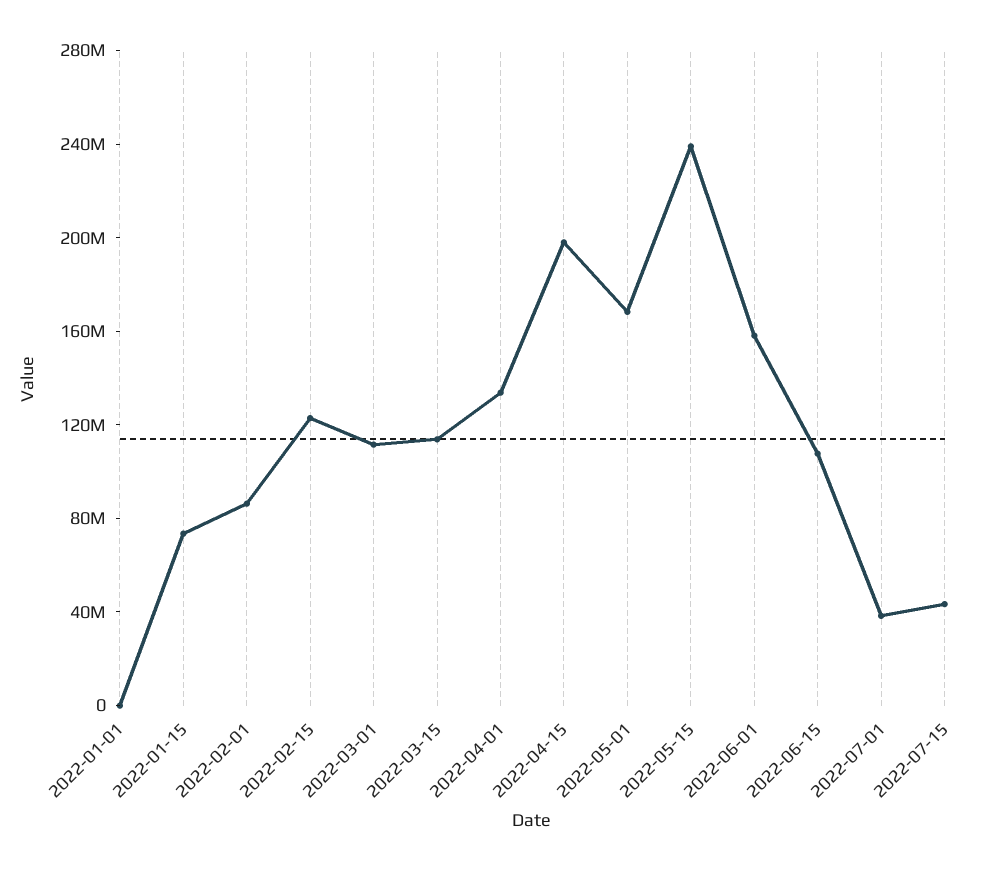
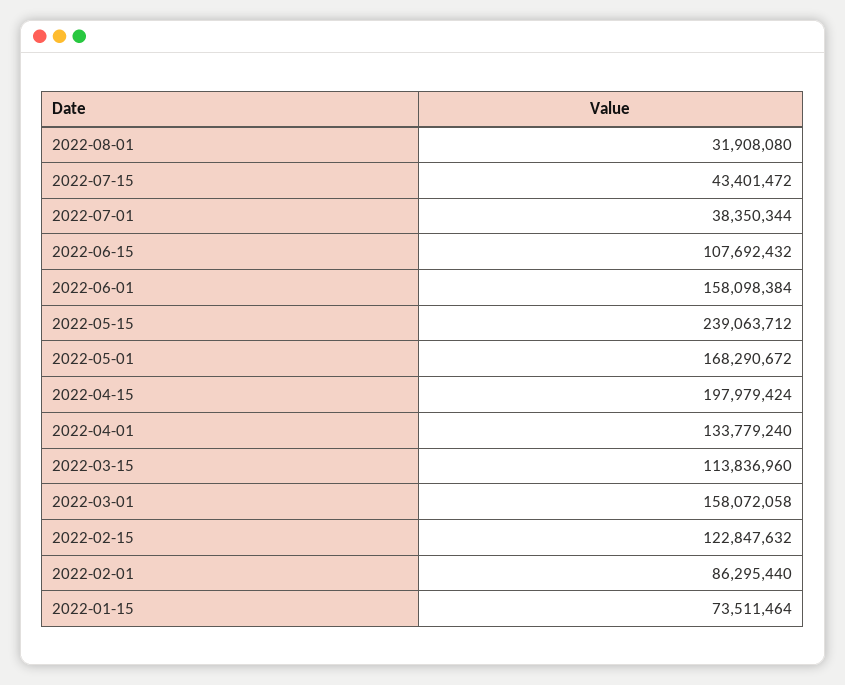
2022-01-01: 0 -> none
2022-03-01: 110000000 -> 158072058
2022-08-01: none -> 31908080

